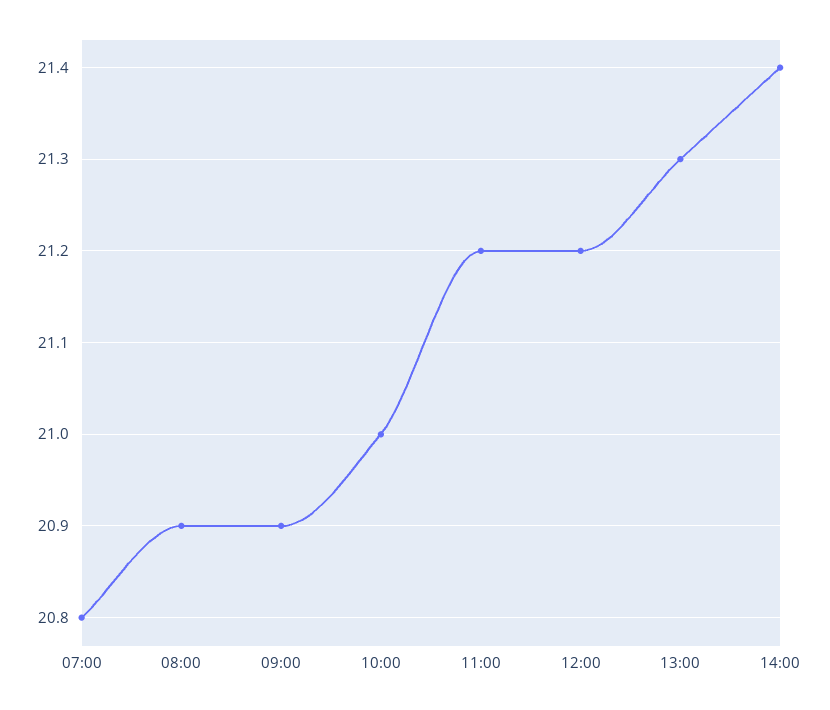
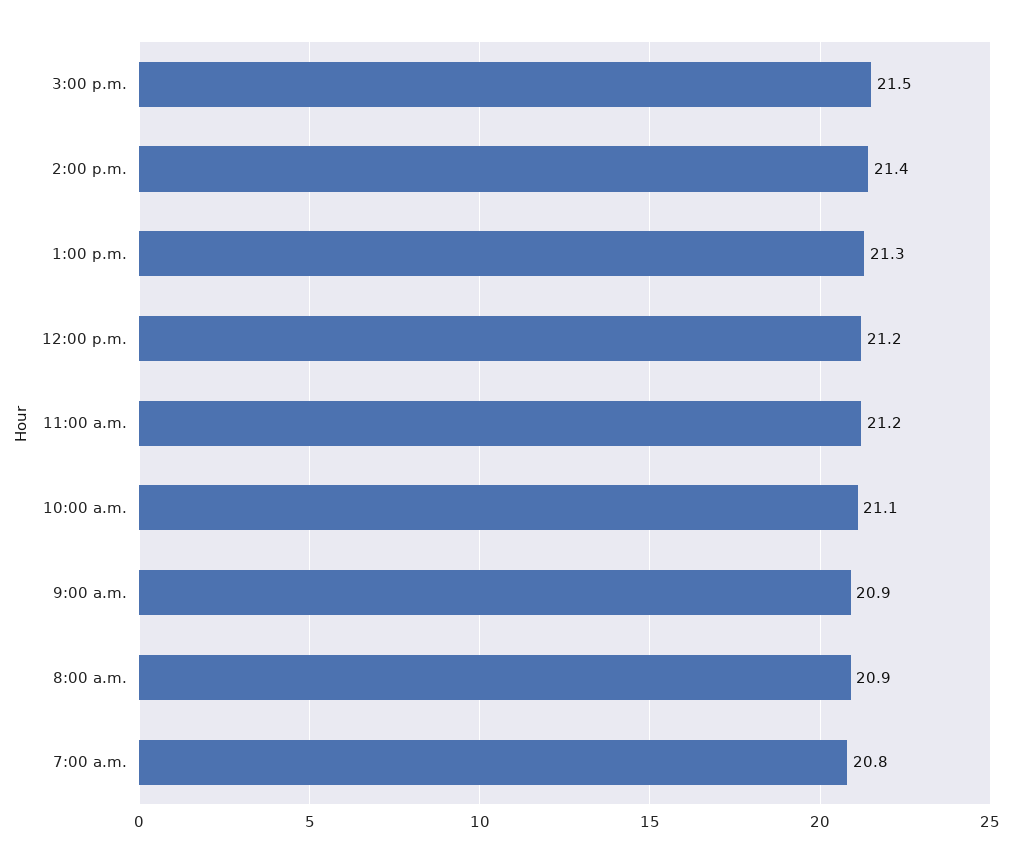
10:00: 21 -> 21.1
3:00 p.m.: none -> 21.5

